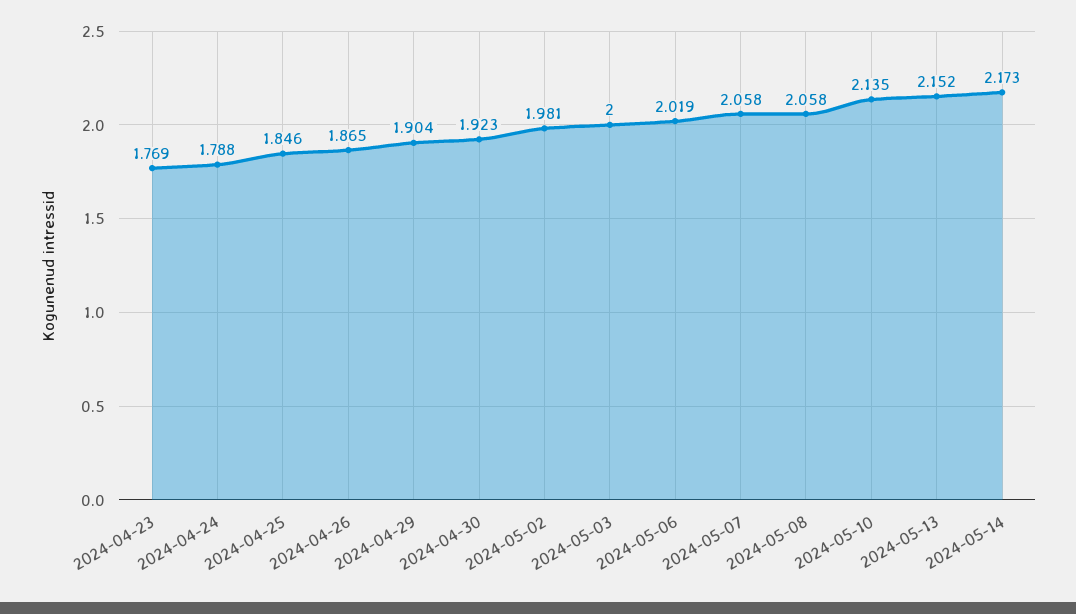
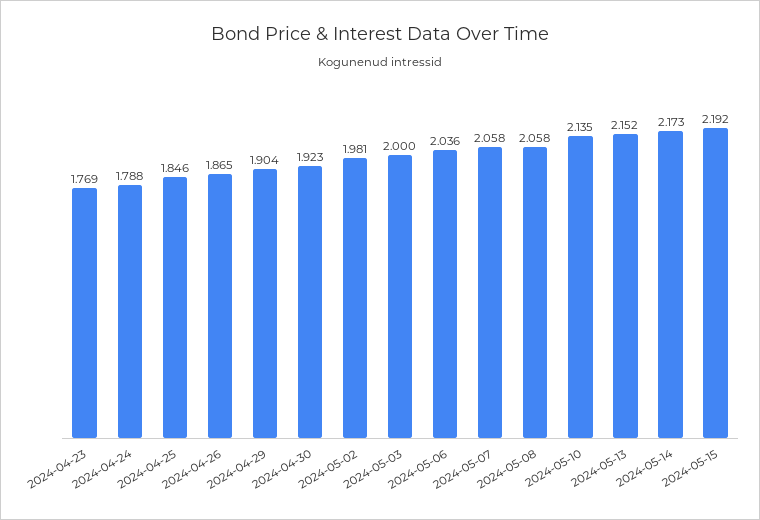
2024-05-06: 2.019 -> 2.036
2024-05-15: none -> 2.192

